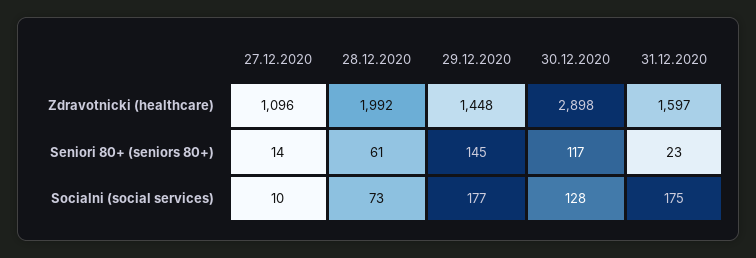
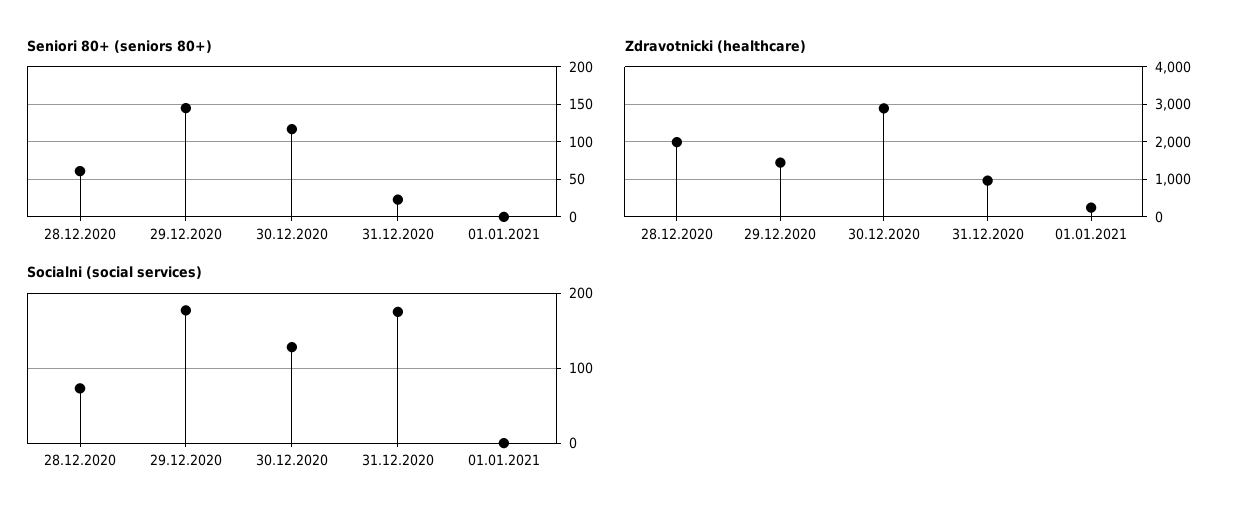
Zdravotnicki (healthcare), 27.12.2020: 1096 -> none
Zdravotnicki (healthcare), 31.12.2020: 1597 -> 1000
Seniori 80+ (seniors 80+), 27.12.2020: 14 -> none
Socialni (social services), 27.12.2020: 10 -> none
Seniori 80+ (seniors 80+), 01.01.2021: none -> 0
Zdravotnicki (healthcare), 01.01.2021: none -> 200
Socialni (social services), 01.01.2021: none -> 0

